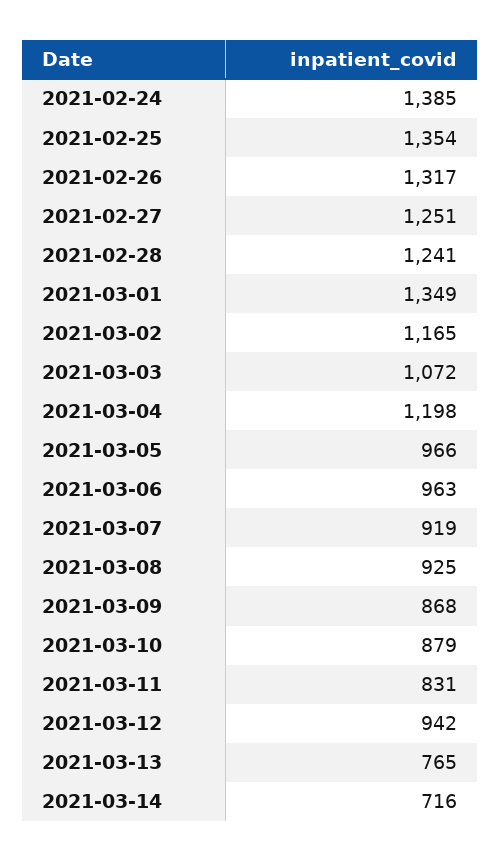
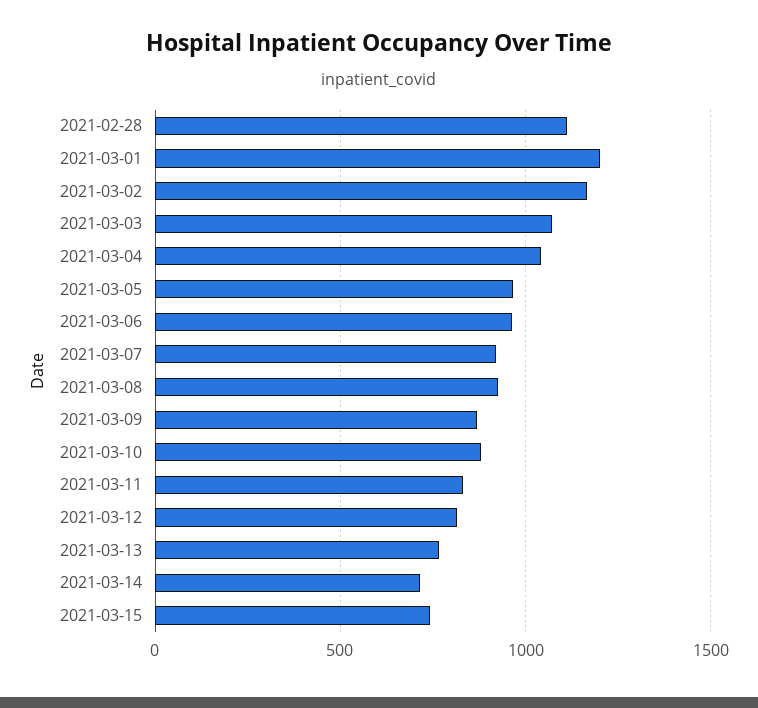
2021-02-24: 1385 -> none
2021-02-25: 1354 -> none
2021-02-26: 1317 -> none
2021-02-27: 1251 -> none
2021-02-28: 1241 -> 1100
2021-03-01: 1349 -> 1200
2021-03-04: 1198 -> 1050
2021-03-12: 942 -> 800
2021-03-15: none -> 750

